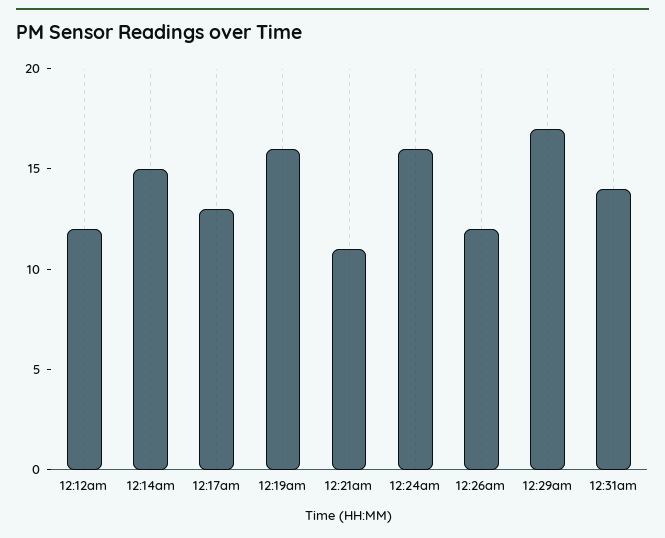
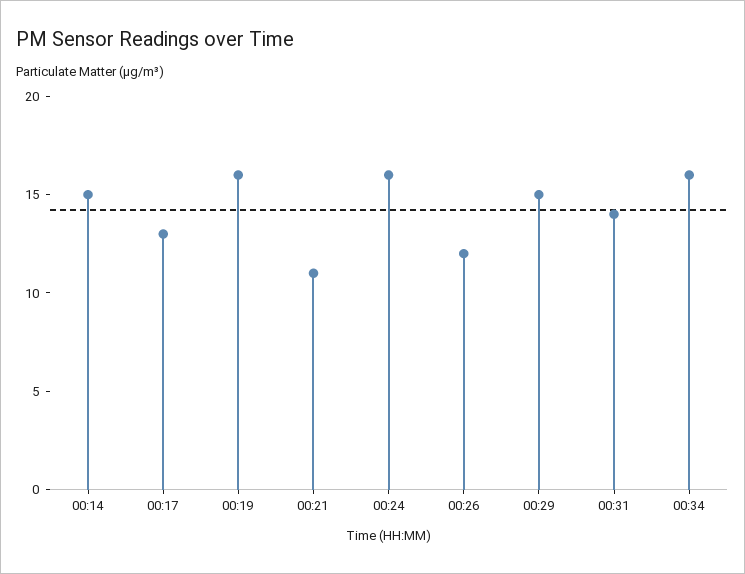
12:12am: 12 -> none
12:29am: 17 -> 15
00:34: none -> 16

